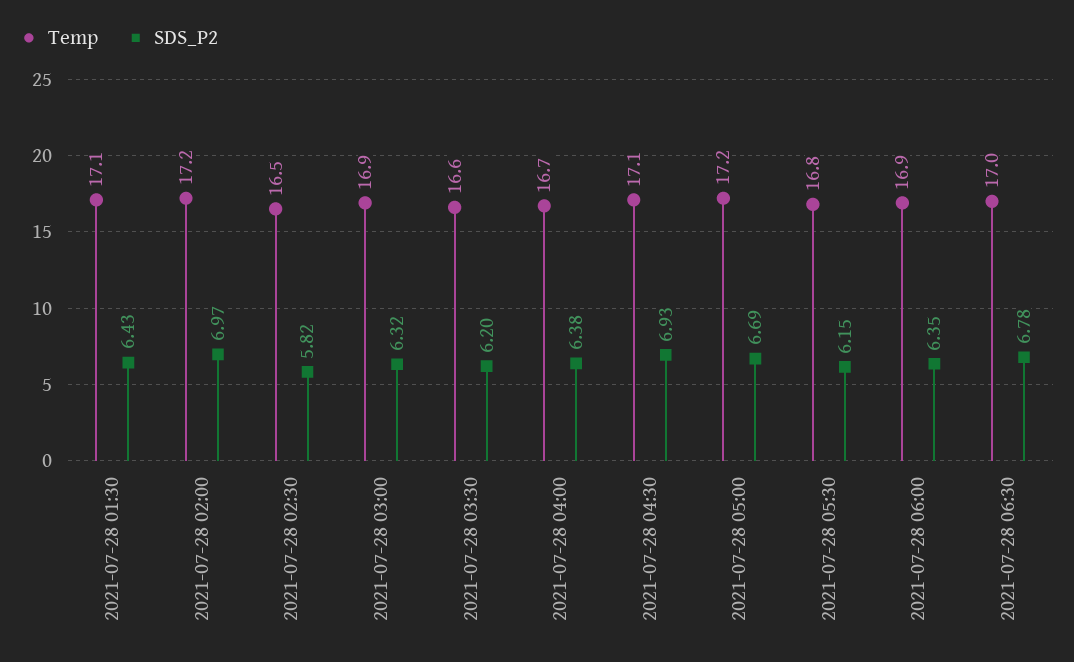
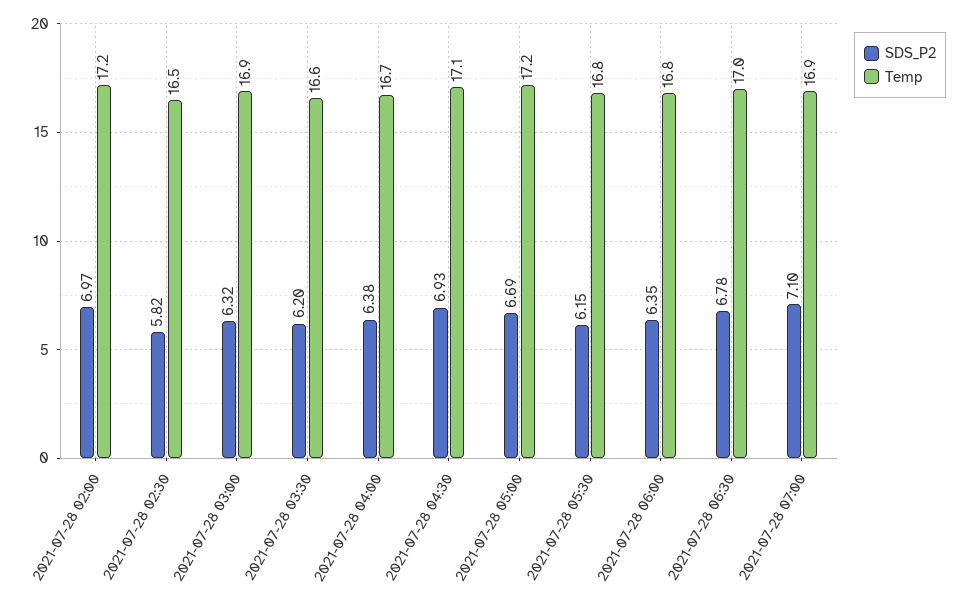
Temp, 2021-07-28 01:30: 17.1 -> none
SDS_P2, 2021-07-28 01:30: 6.43 -> none
Temp, 2021-07-28 06:00: 16.9 -> 16.8
SDS_P2, 2021-07-28 07:00: none -> 7.1
Temp, 2021-07-28 07:00: none -> 16.9

